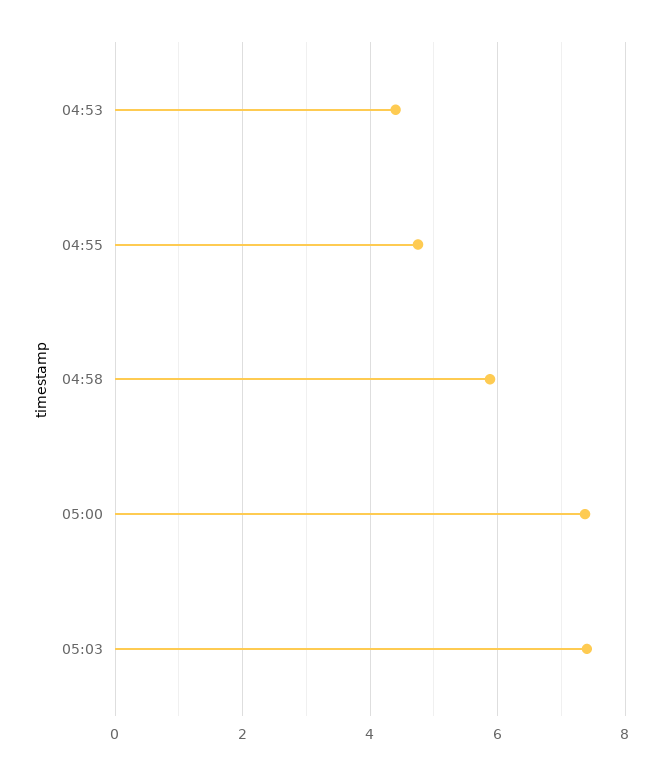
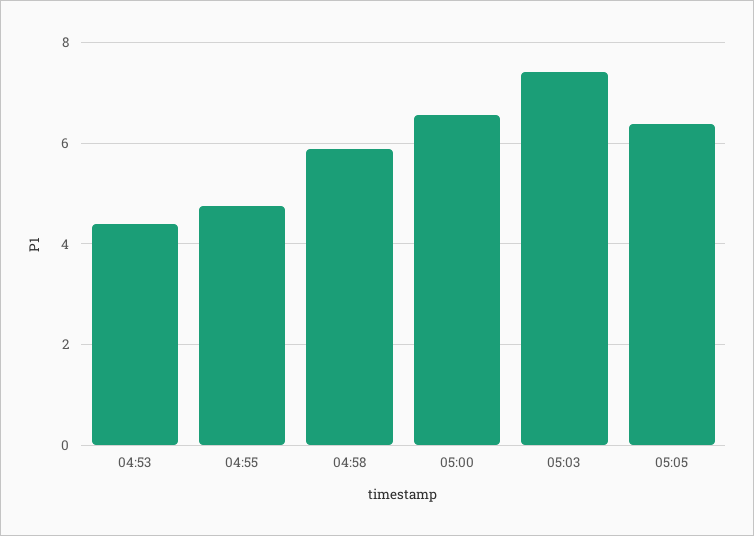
05:00: 7.4 -> 6.6
05:05: none -> 6.4

